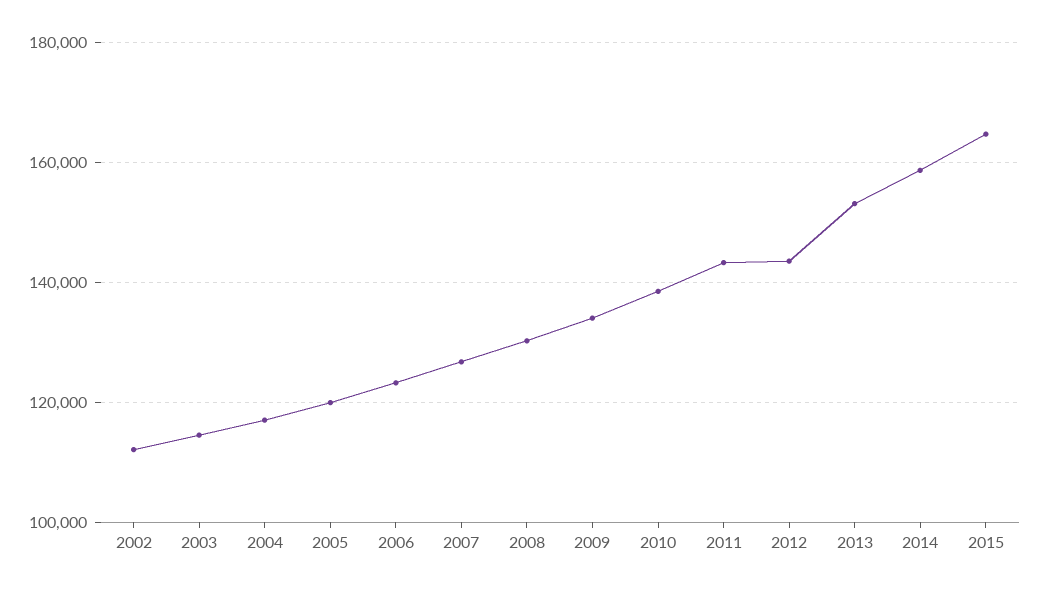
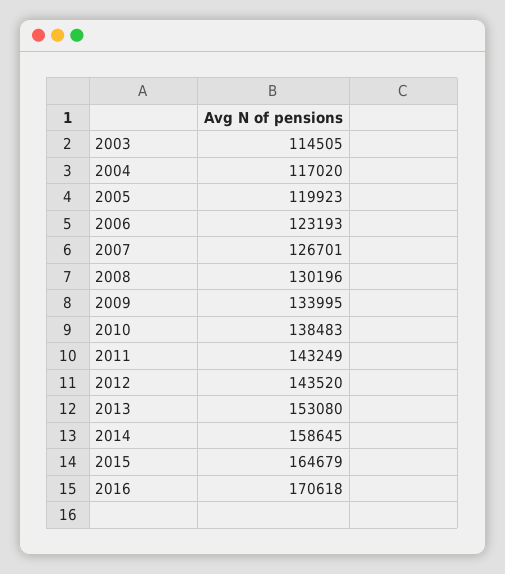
2002: 112000 -> none
2016: none -> 170618

